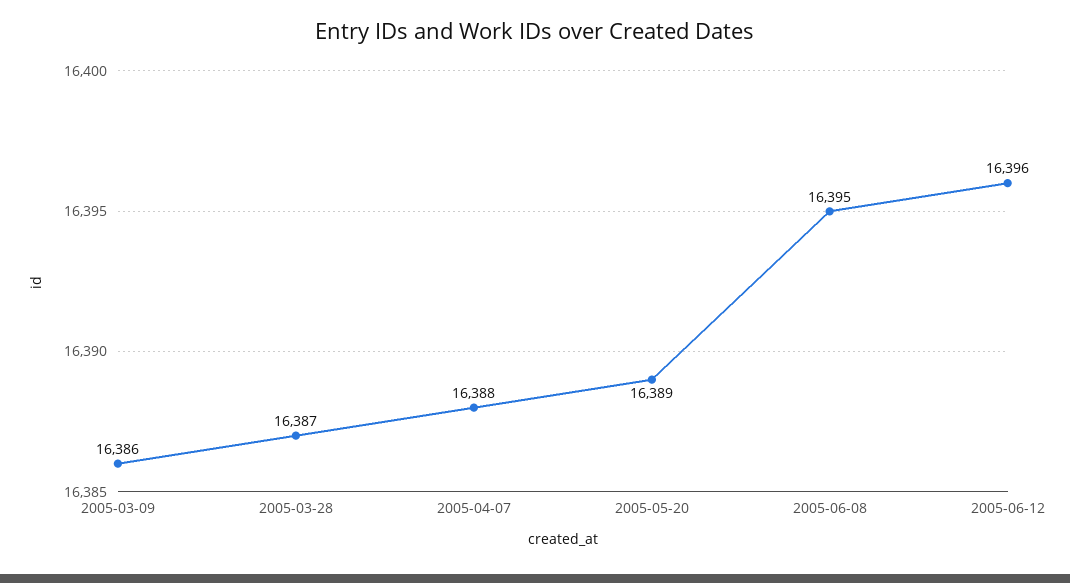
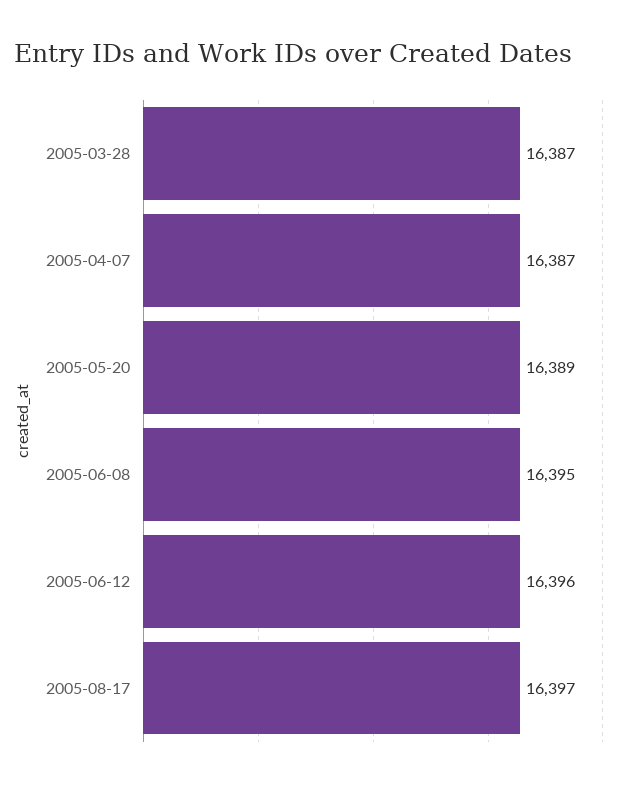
2005-03-09: 16386 -> none
2005-04-07: 16388 -> 16387
2005-08-17: none -> 16397

